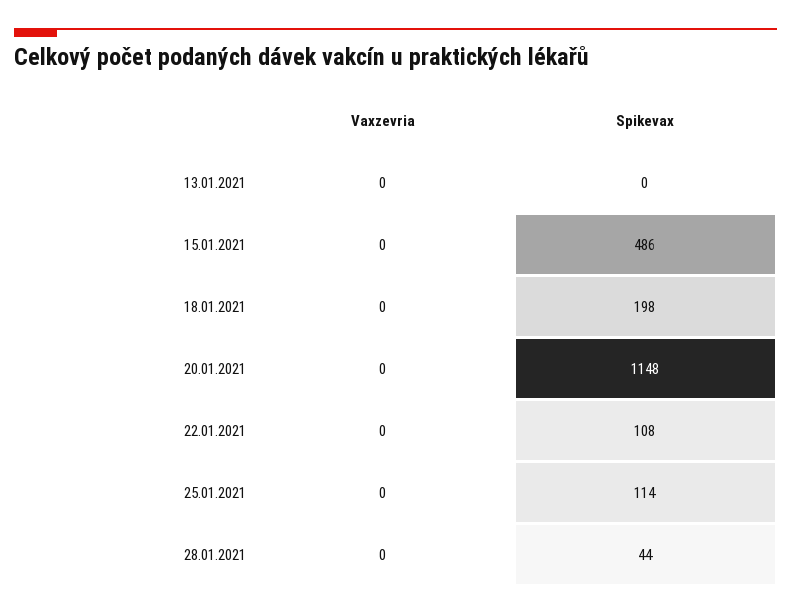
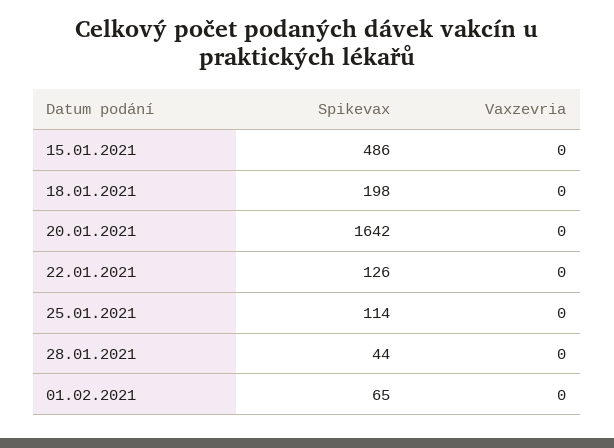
Vaxzevria, 13.01.2021: 0 -> none
Spikevax, 13.01.2021: 0 -> none
Spikevax, 20.01.2021: 1148 -> 1642
Spikevax, 22.01.2021: 108 -> 126
Spikevax, 01.02.2021: none -> 65
Vaxzevria, 01.02.2021: none -> 0

